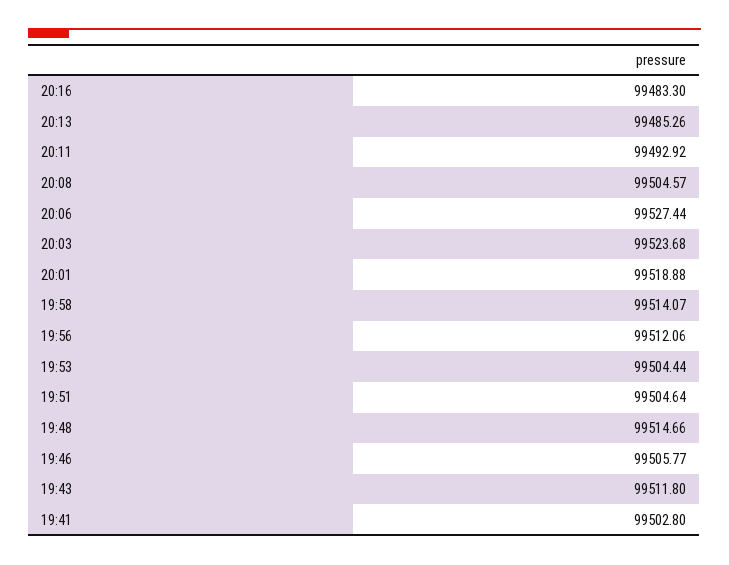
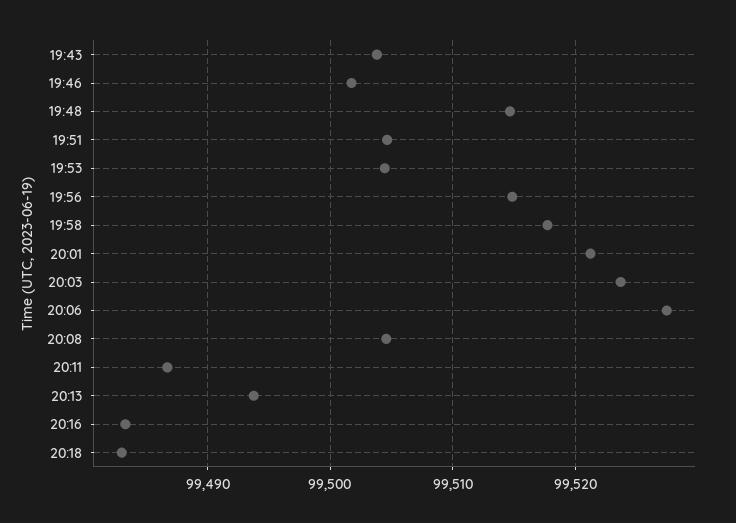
20:13: 99485.26 -> 99494
20:11: 99492.92 -> 99487
20:01: 99518.88 -> 99521
19:58: 99514.07 -> 99518
19:56: 99512.06 -> 99515
19:46: 99505.77 -> 99502
19:43: 99511.8 -> 99504
19:41: 99502.8 -> none
20:18: none -> 99483

